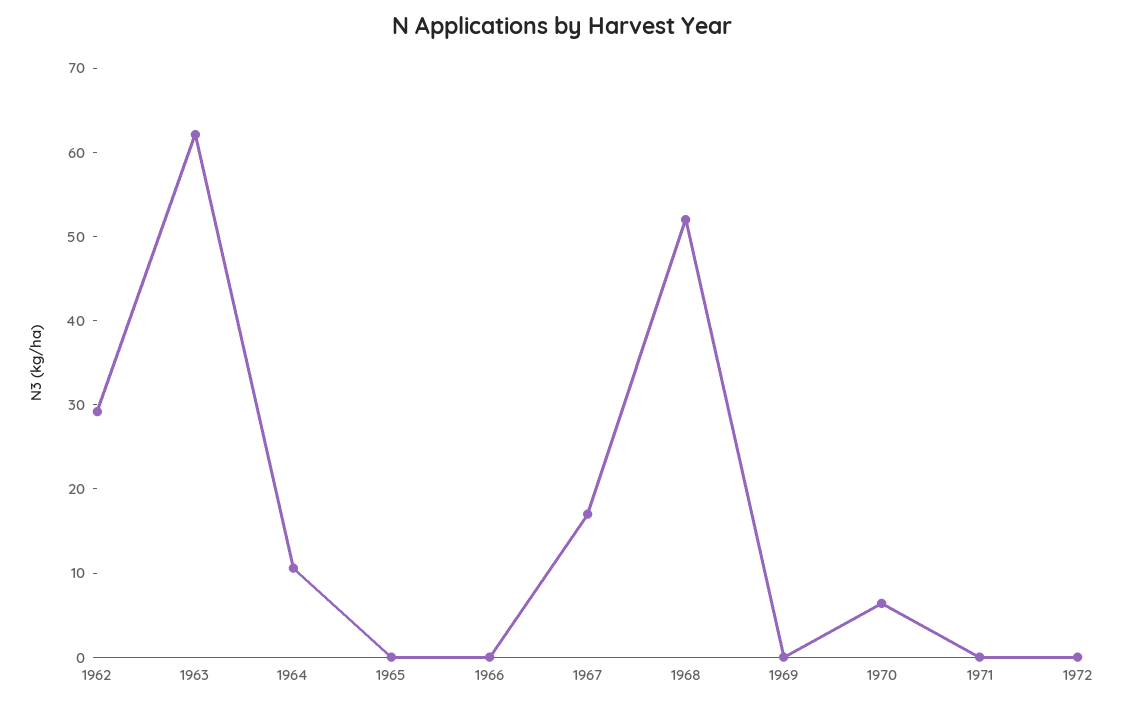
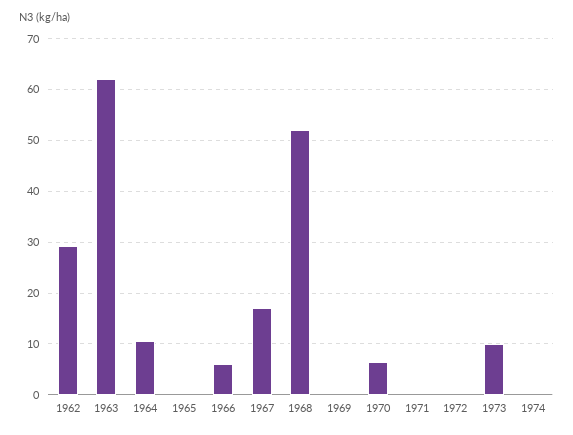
1966: 0 -> 6
1973: none -> 10
1974: none -> 0

